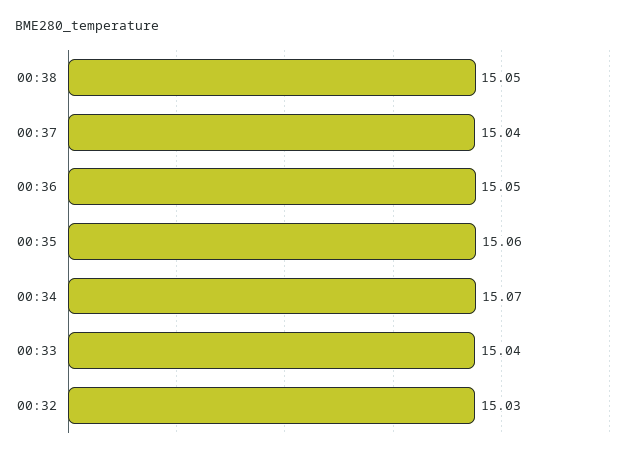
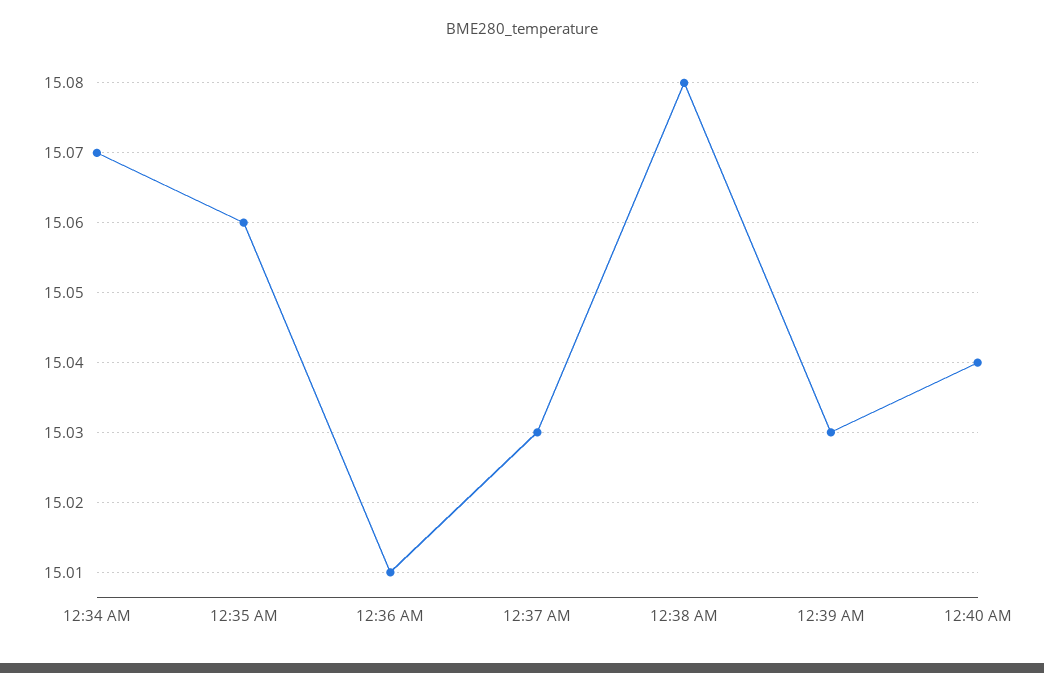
00:38: 15.05 -> 15.08
00:37: 15.04 -> 15.03
00:36: 15.05 -> 15.01
00:33: 15.04 -> none
00:32: 15.03 -> none
12:39 AM: none -> 15.03
12:40 AM: none -> 15.04

